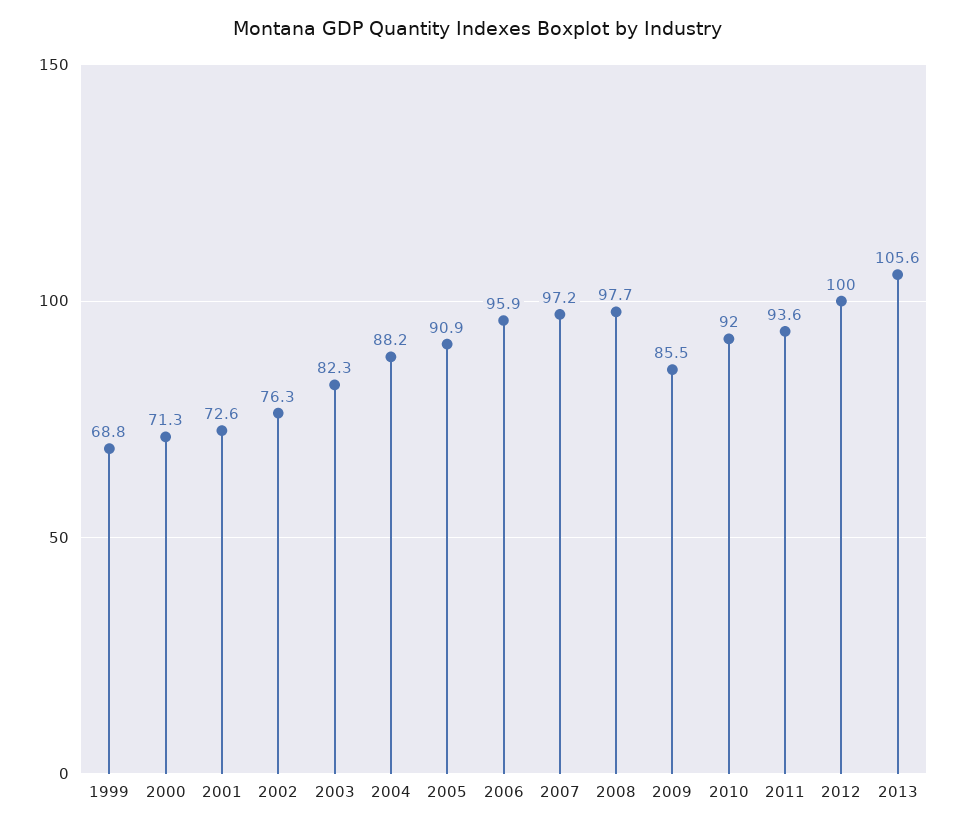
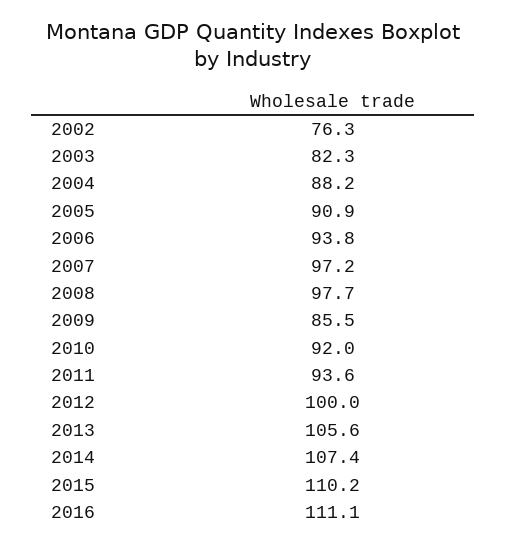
1999: 68.8 -> none
2000: 71.3 -> none
2001: 72.6 -> none
2006: 95.9 -> 93.8
2014: none -> 107.4
2015: none -> 110.2
2016: none -> 111.1

